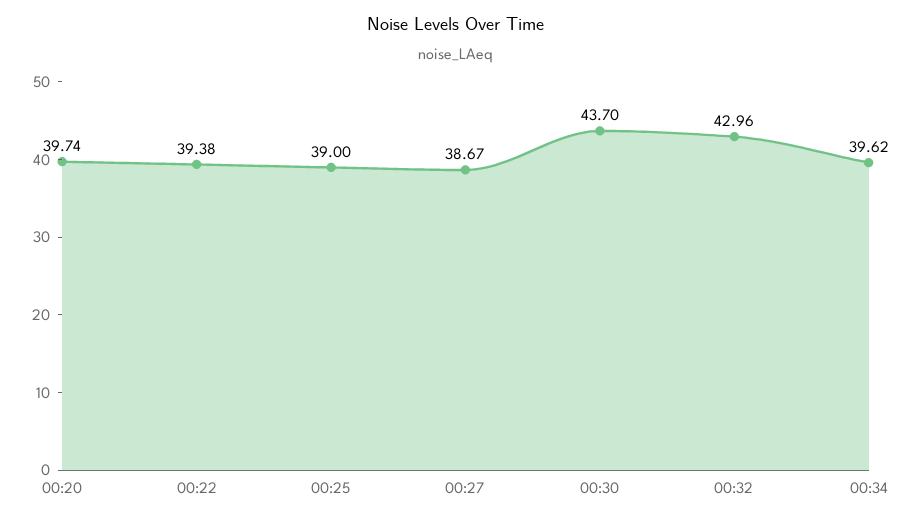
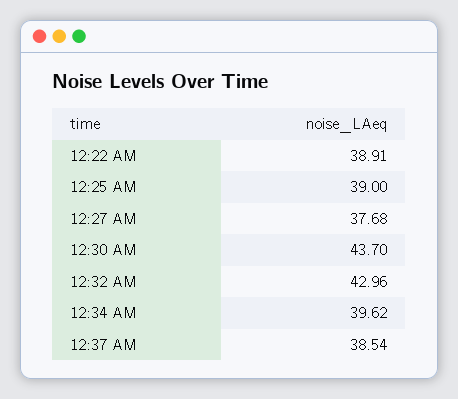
00:20: 39.74 -> none
00:22: 39.38 -> 38.91
00:27: 38.67 -> 37.68
12:37 AM: none -> 38.54

